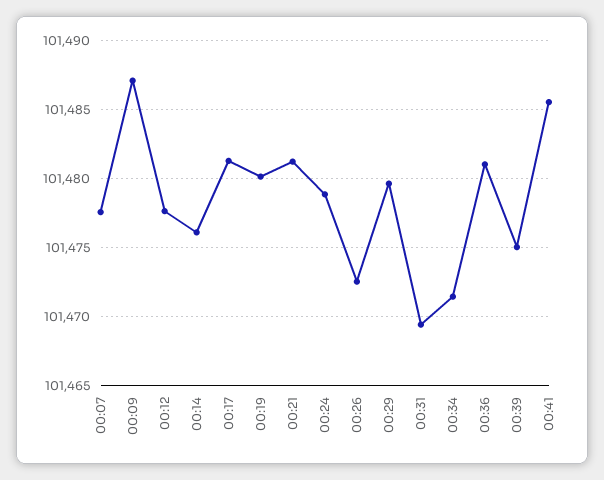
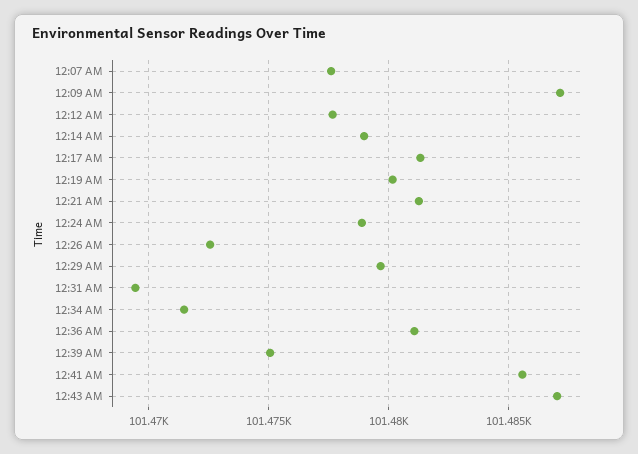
00:14: 101476 -> 101479
12:43 AM: none -> 101487

